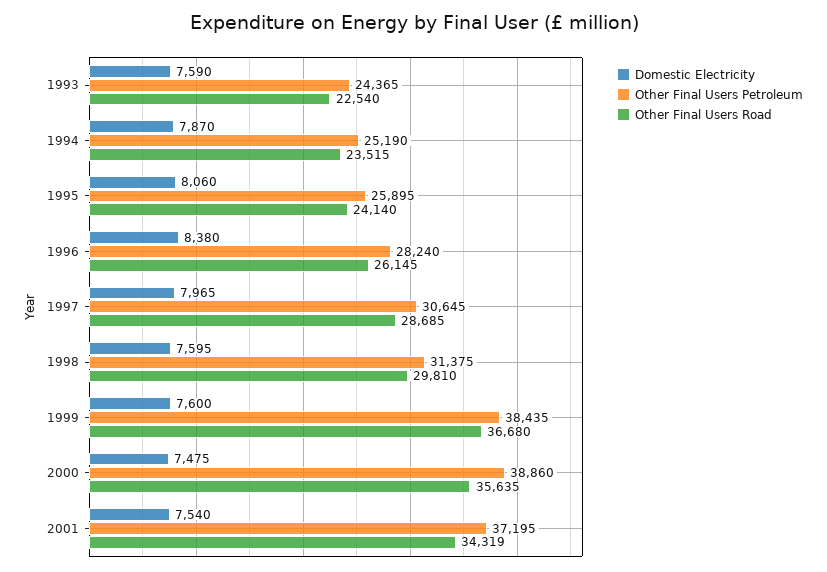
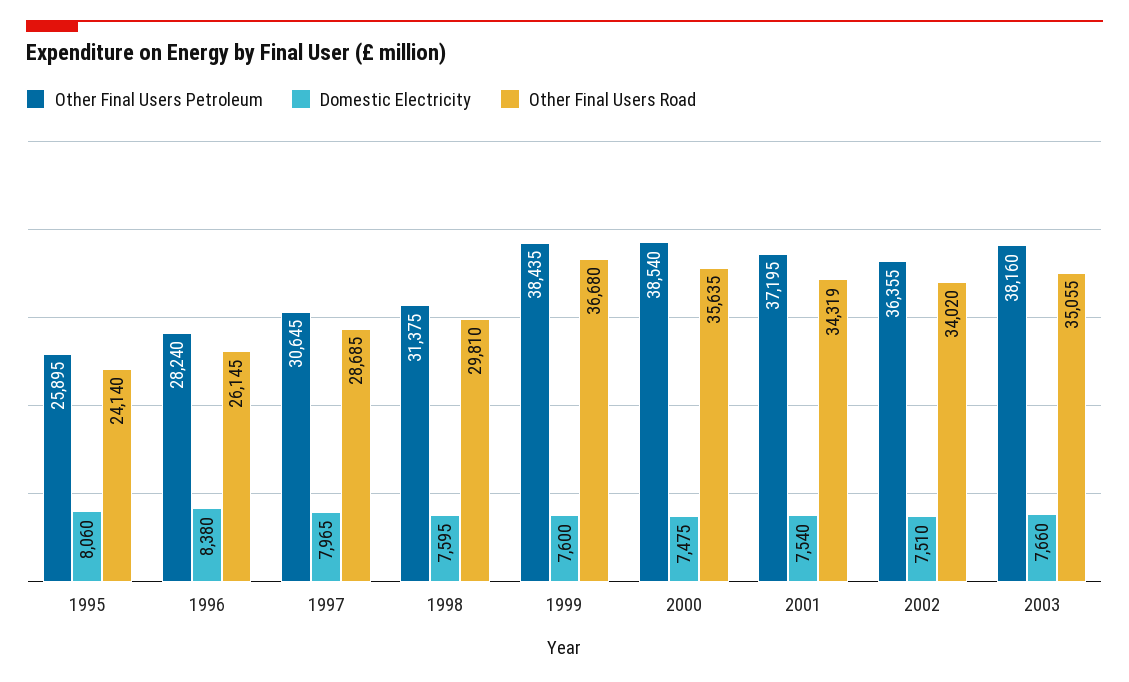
Domestic Electricity, 1993: 7590 -> none
Other Final Users Petroleum, 1993: 24365 -> none
Other Final Users Road, 1993: 22540 -> none
Domestic Electricity, 1994: 7870 -> none
Other Final Users Petroleum, 1994: 25190 -> none
Other Final Users Road, 1994: 23515 -> none
Other Final Users Petroleum, 2000: 38860 -> 38540
Other Final Users Petroleum, 2002: none -> 36355
Domestic Electricity, 2002: none -> 7510
Other Final Users Road, 2002: none -> 34020
Other Final Users Petroleum, 2003: none -> 38160
Domestic Electricity, 2003: none -> 7660
Other Final Users Road, 2003: none -> 35055

